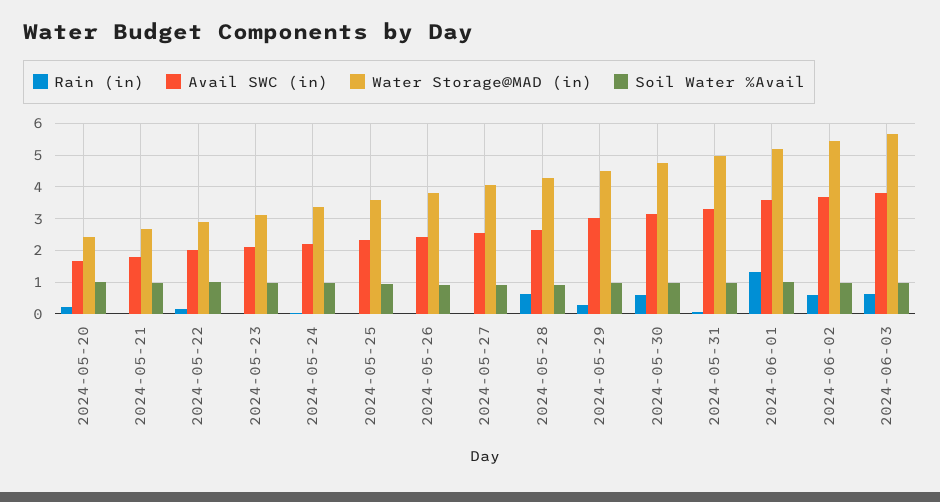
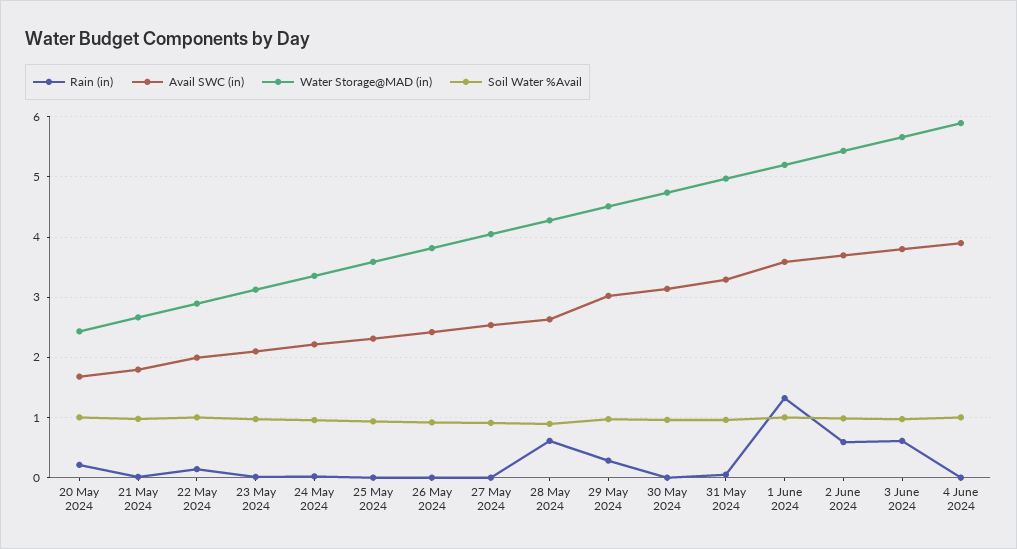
Rain (in), 2024-05-30: 0.6 -> 0
Rain (in), 4 June 2024: none -> 0
Avail SWC (in), 4 June 2024: none -> 3.9
Water Storage@MAD (in), 4 June 2024: none -> 5.9
Soil Water %Avail, 4 June 2024: none -> 1

